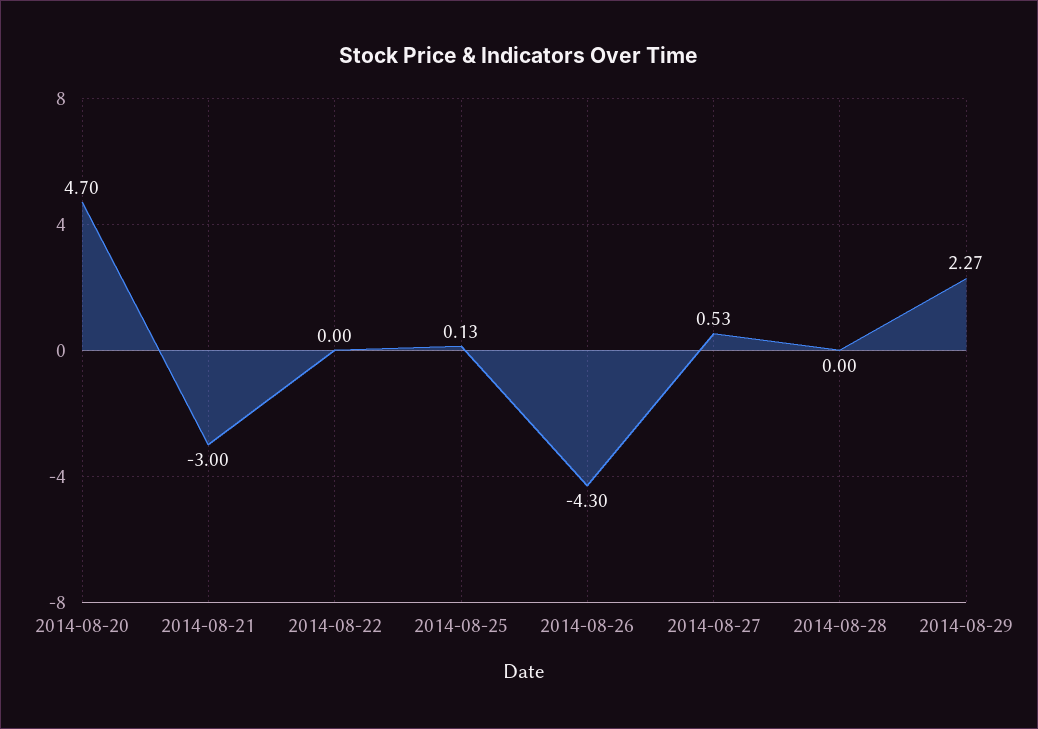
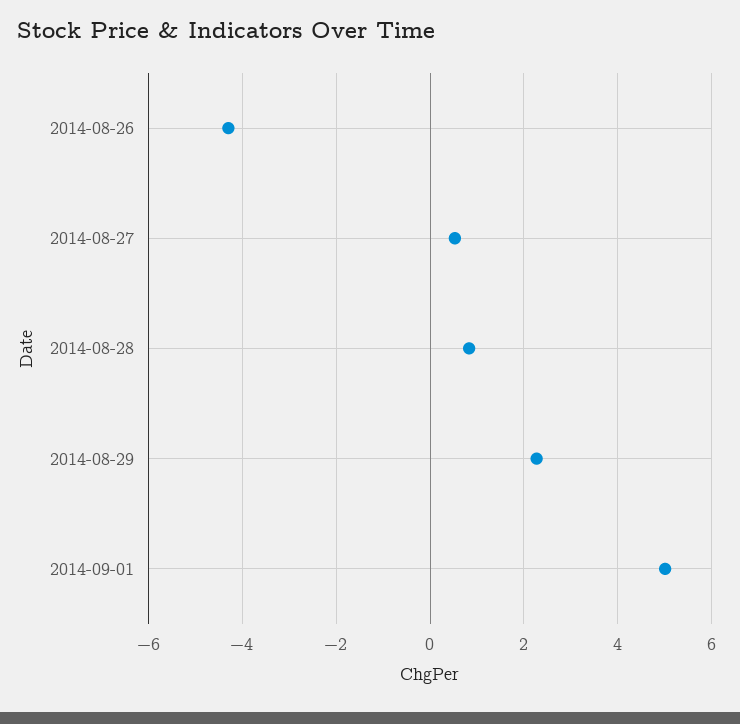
2014-08-20: 4.7 -> none
2014-08-21: -3 -> none
2014-08-22: 0 -> none
2014-08-25: 0.13 -> none
2014-08-28: 0 -> 0.8
2014-09-01: none -> 5

